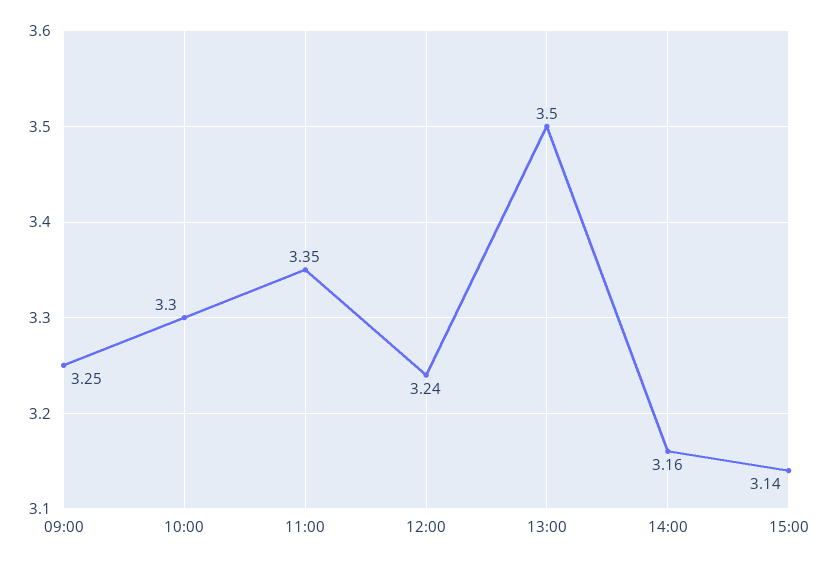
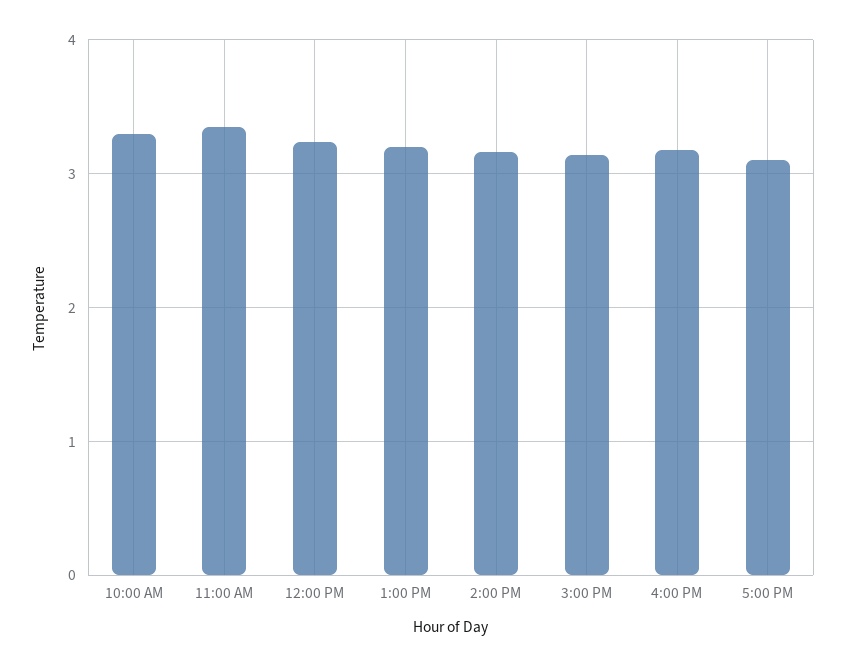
09:00: 3.25 -> none
13:00: 3.5 -> 3.2
4:00 PM: none -> 3.2
5:00 PM: none -> 3.1

